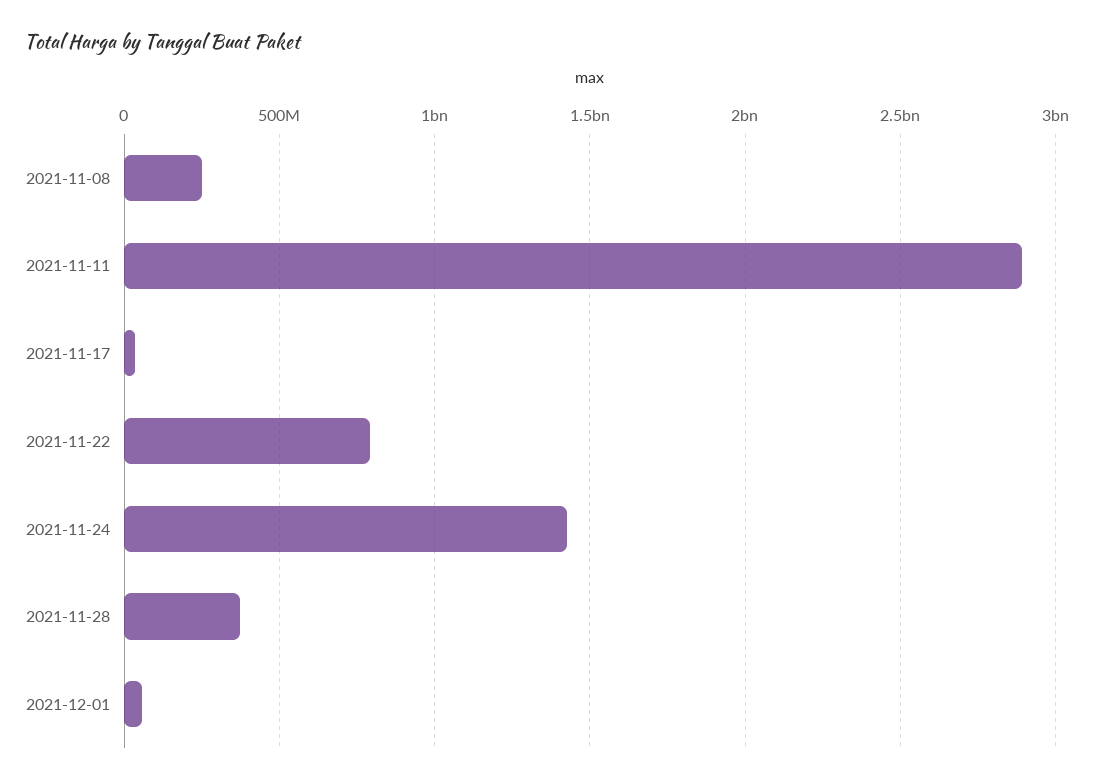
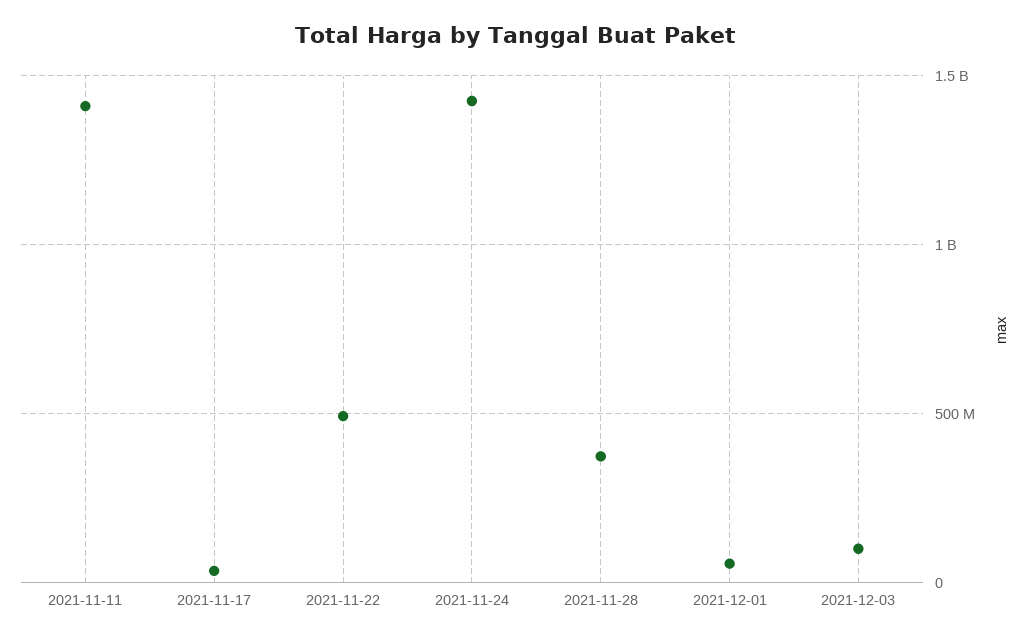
2021-11-08: 250000000 -> none
2021-11-11: 2900000000 -> 1400000000
2021-11-22: 800000000 -> 500000000
2021-12-03: none -> 100000000

